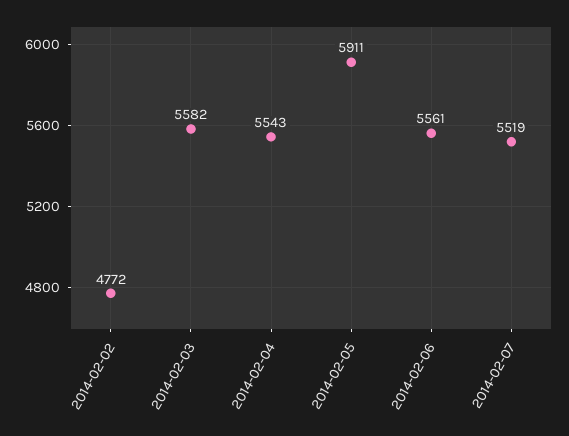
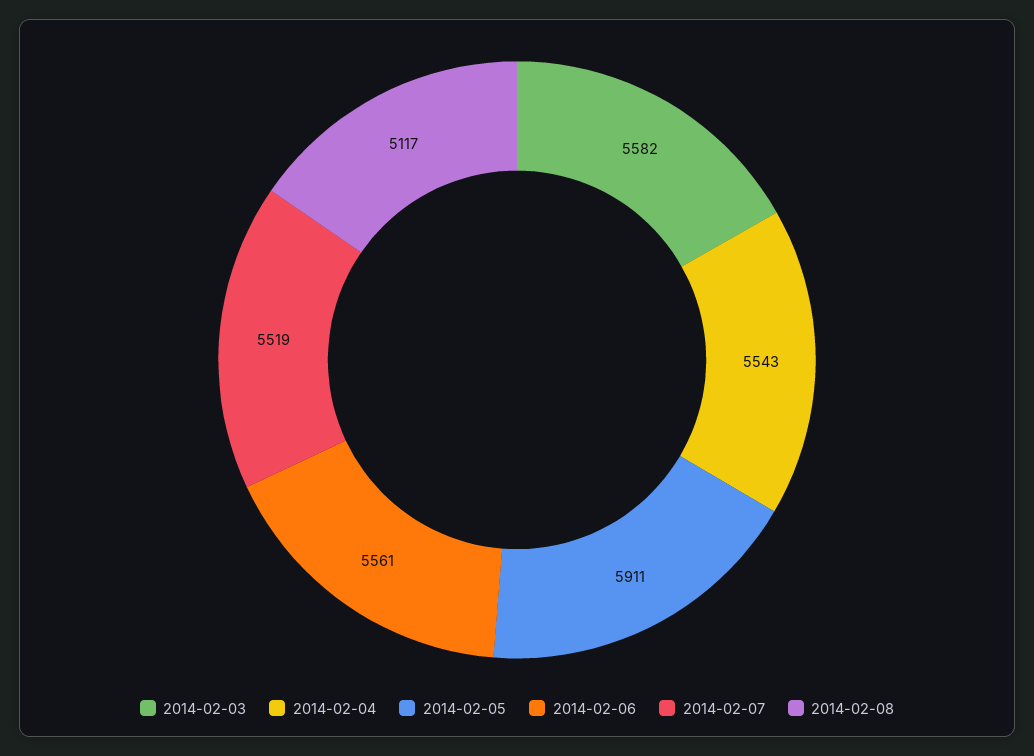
2014-02-02: 4772 -> none
2014-02-08: none -> 5117

